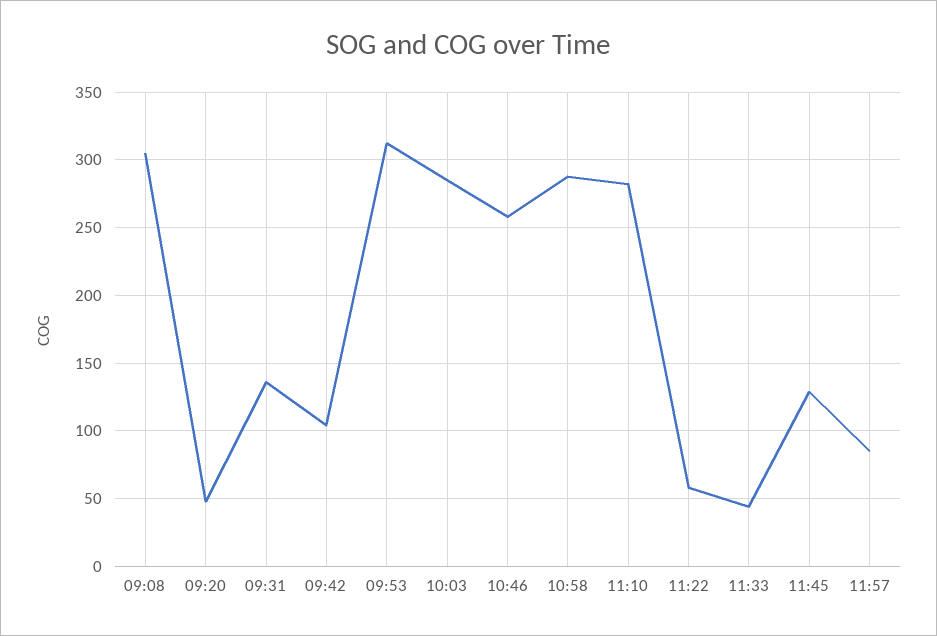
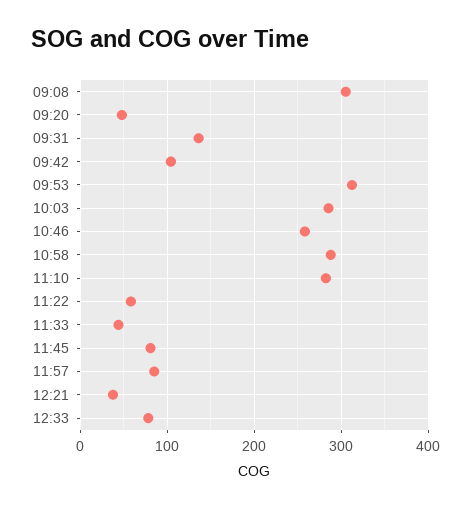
11:45: 130 -> 80
12:21: none -> 40
12:33: none -> 80

